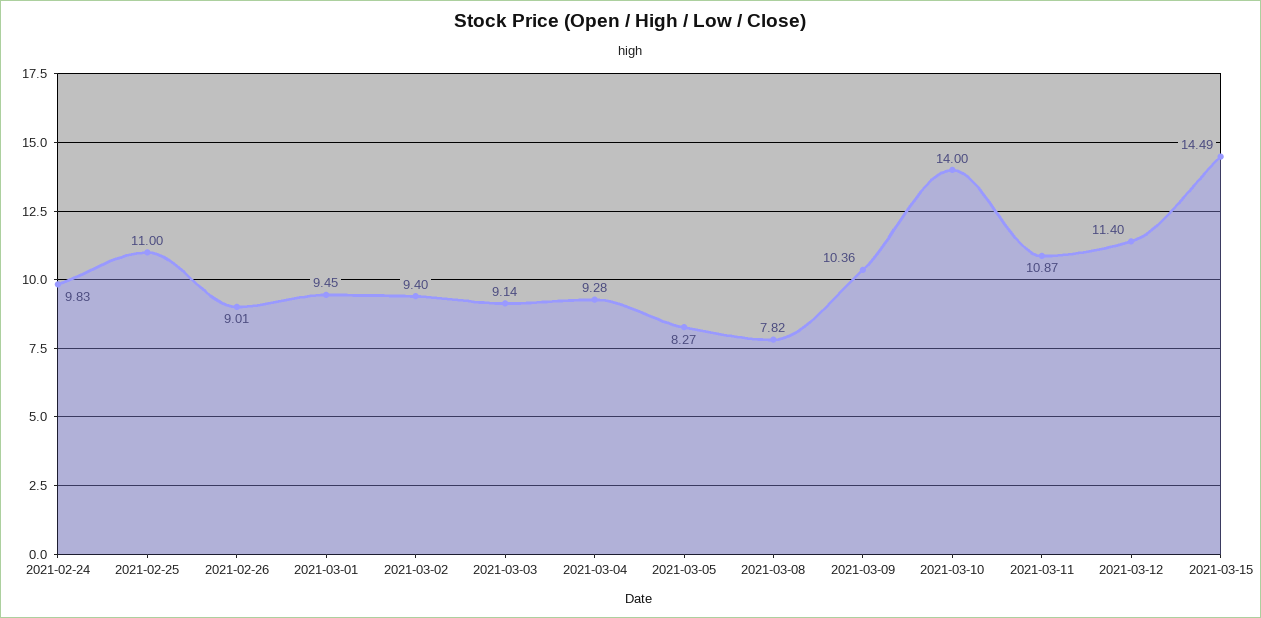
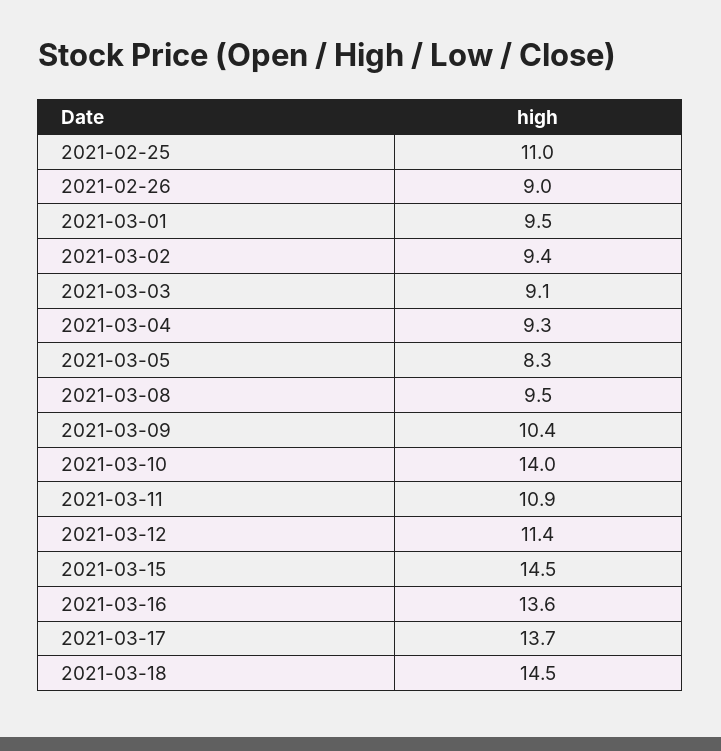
2021-02-24: 9.83 -> none
2021-03-08: 7.82 -> 9.5
2021-03-16: none -> 13.6
2021-03-17: none -> 13.7
2021-03-18: none -> 14.5

